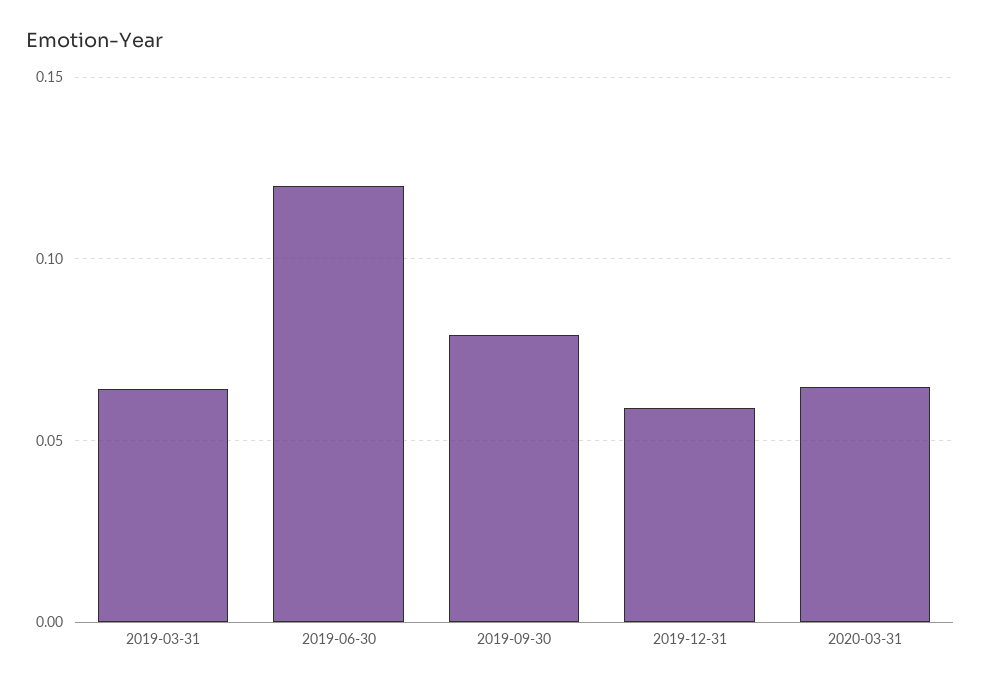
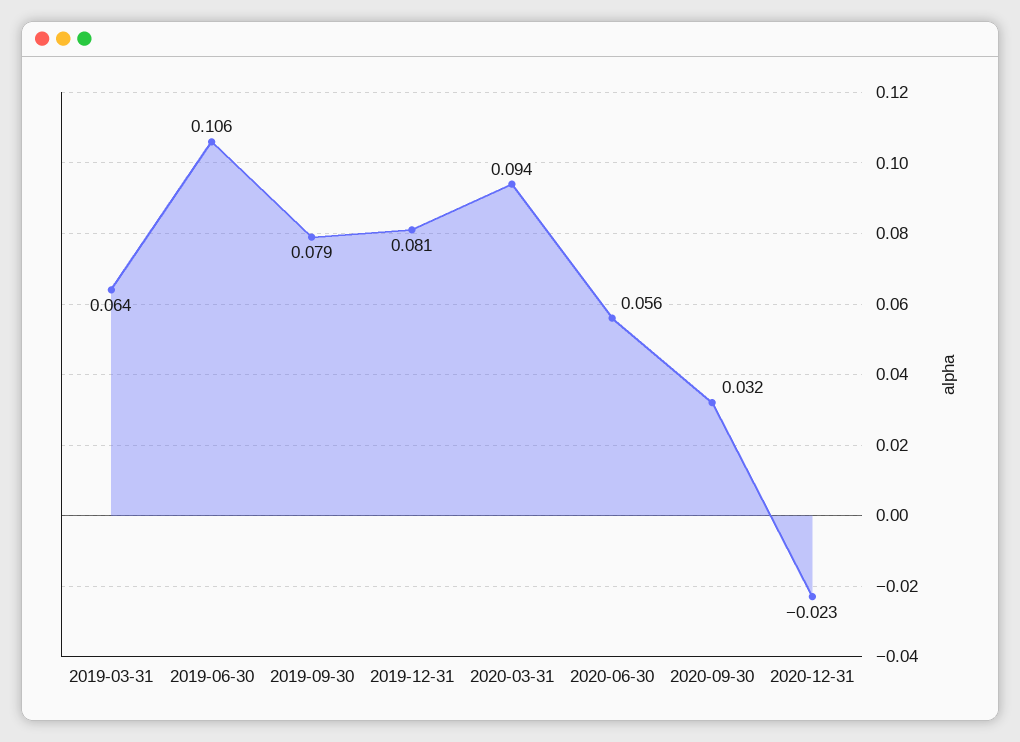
2019-06-30: 0.12 -> 0.106
2019-12-31: 0.06 -> 0.081
2020-03-31: 0.065 -> 0.094
2020-06-30: none -> 0.056
2020-09-30: none -> 0.032
2020-12-31: none -> -0.023

